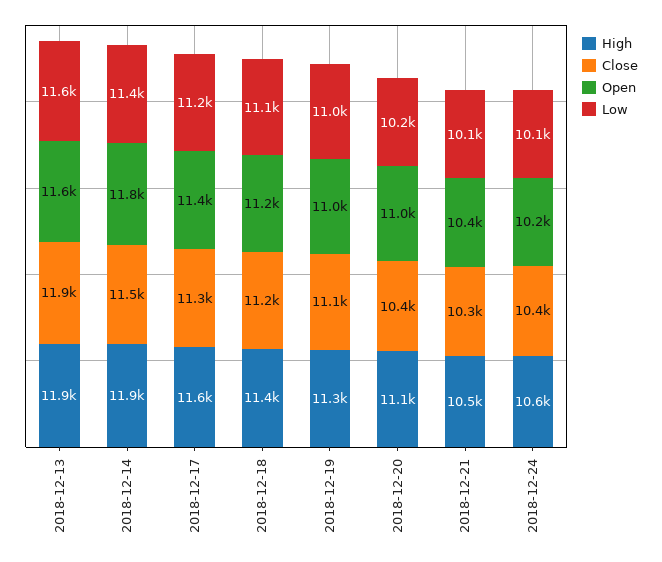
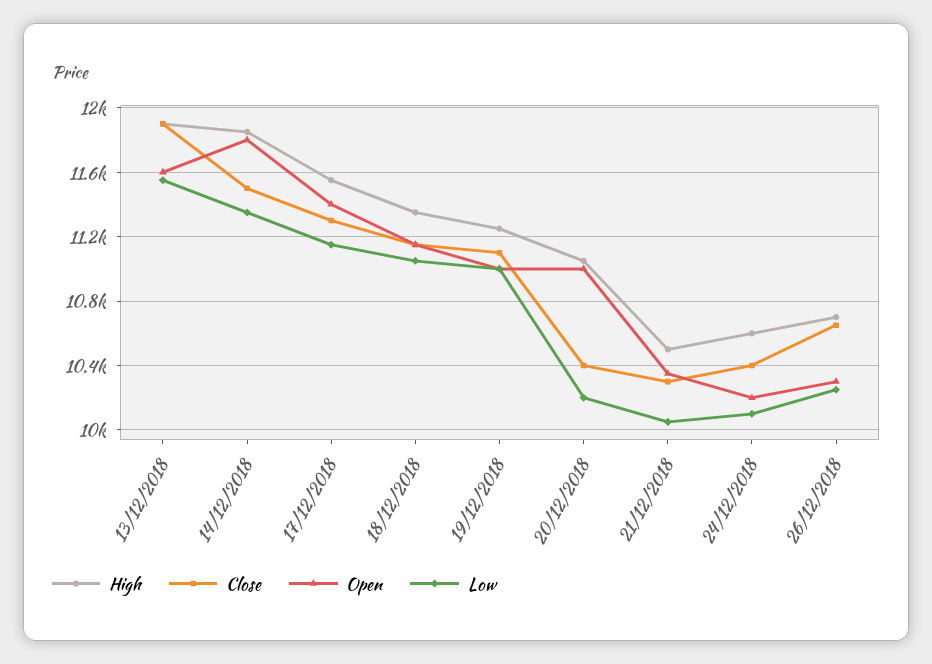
High, 26/12/2018: none -> 10700
Close, 26/12/2018: none -> 10650
Open, 26/12/2018: none -> 10300
Low, 26/12/2018: none -> 10250

